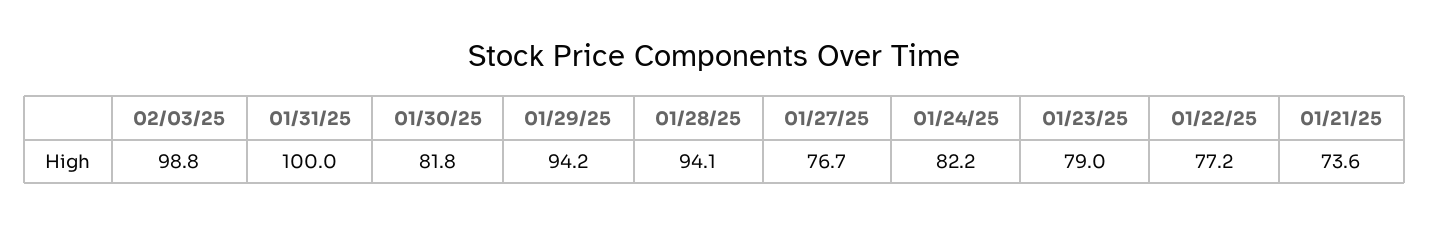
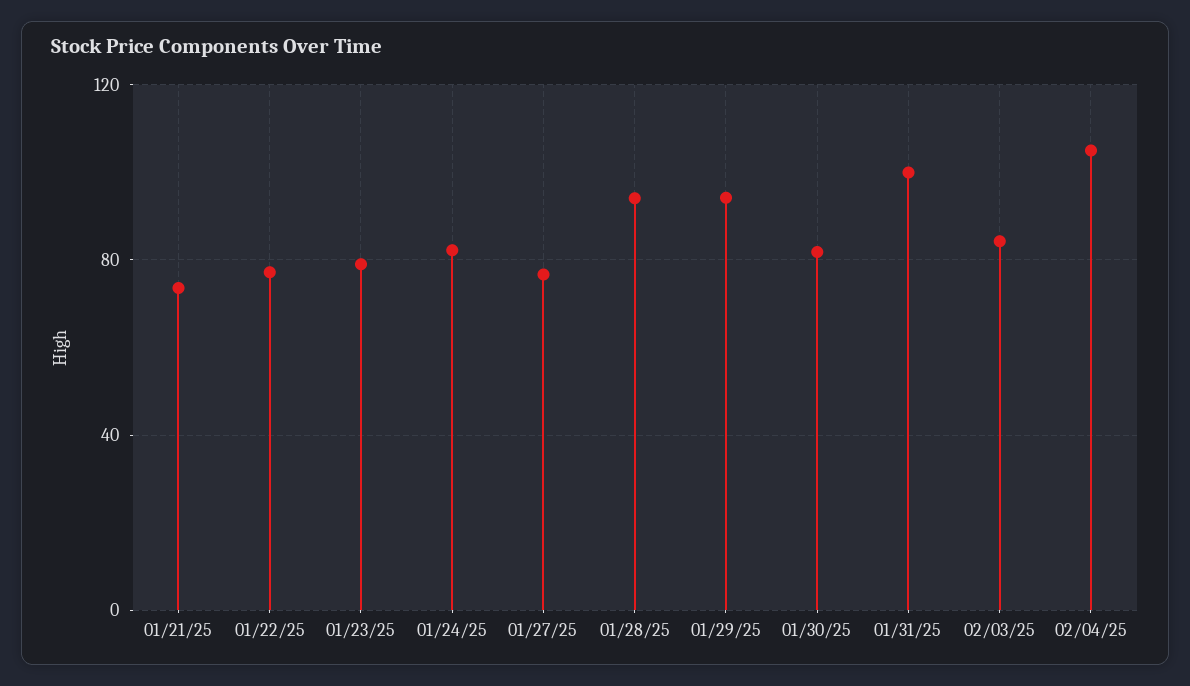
02/03/25: 98.8 -> 85
02/04/25: none -> 105

